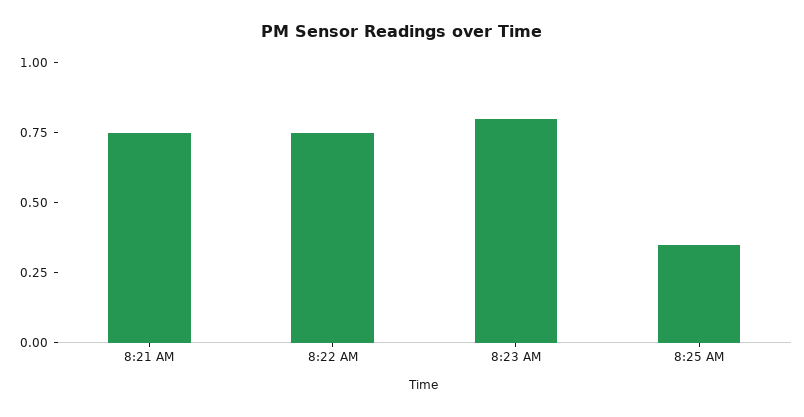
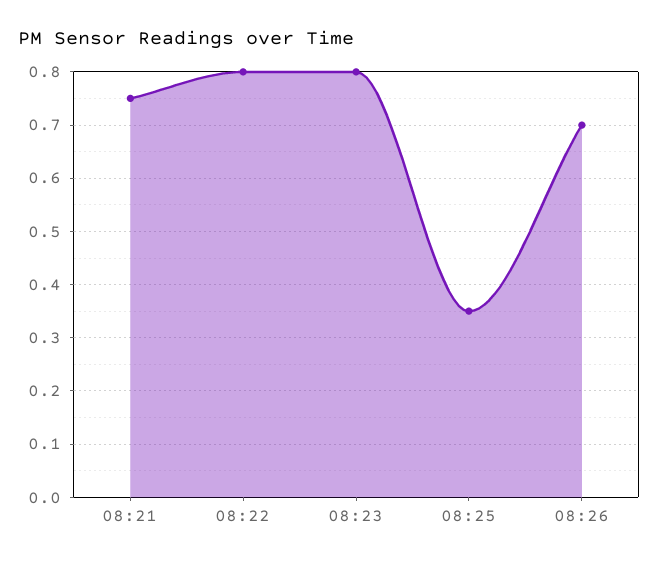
8:22 AM: 0.75 -> 0.8
08:26: none -> 0.7

